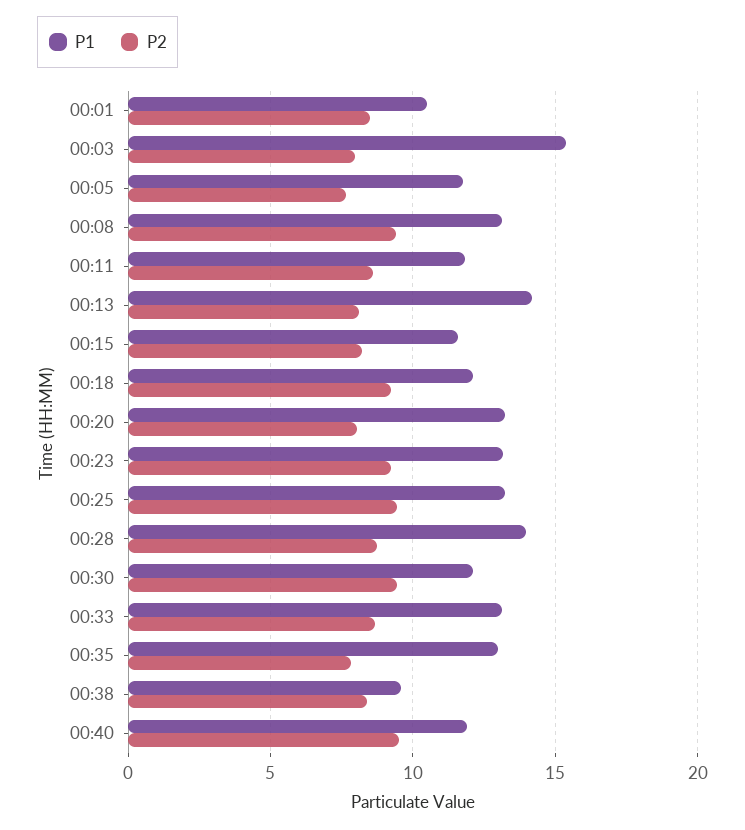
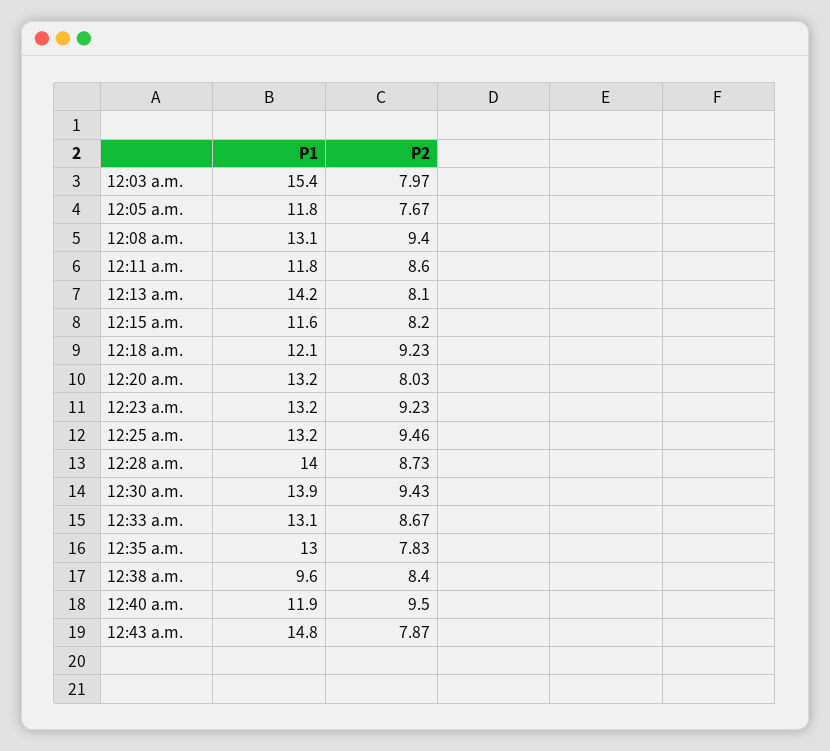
P1, 00:01: 10.5 -> none
P2, 00:01: 8.5 -> none
P1, 00:30: 12 -> 13.9
P1, 12:43 a.m.: none -> 14.8
P2, 12:43 a.m.: none -> 7.87

